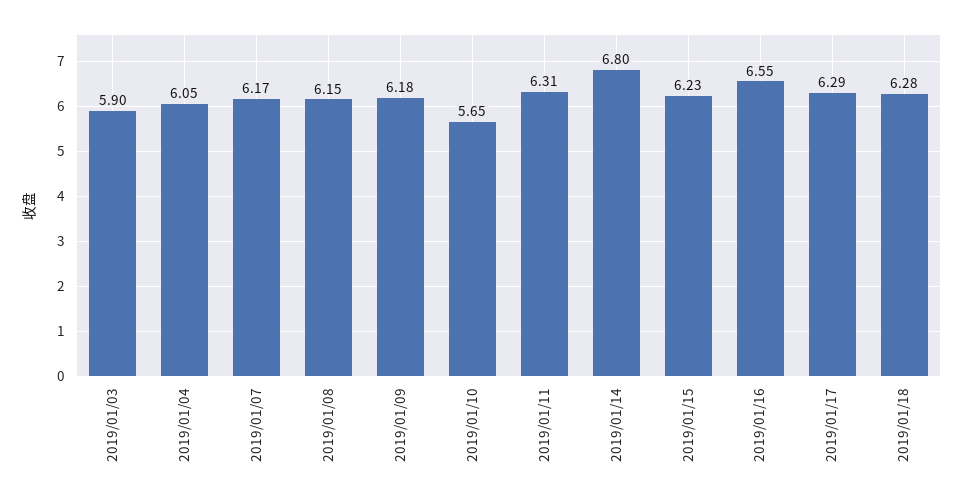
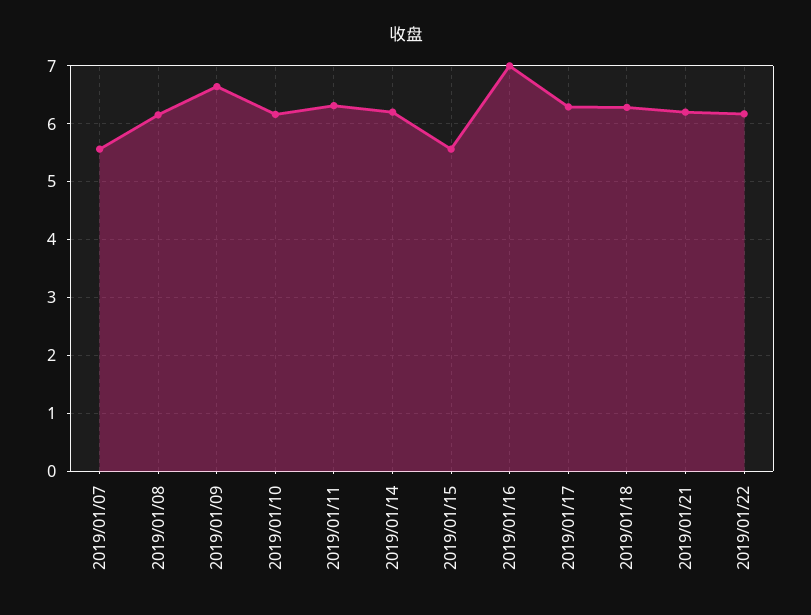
2019/01/03: 5.9 -> none
2019/01/04: 6.05 -> none
2019/01/07: 6.17 -> 5.6
2019/01/09: 6.18 -> 6.6
2019/01/10: 5.65 -> 6.2
2019/01/14: 6.8 -> 6.2
2019/01/15: 6.23 -> 5.6
2019/01/16: 6.55 -> 7
2019/01/21: none -> 6.2
2019/01/22: none -> 6.2

